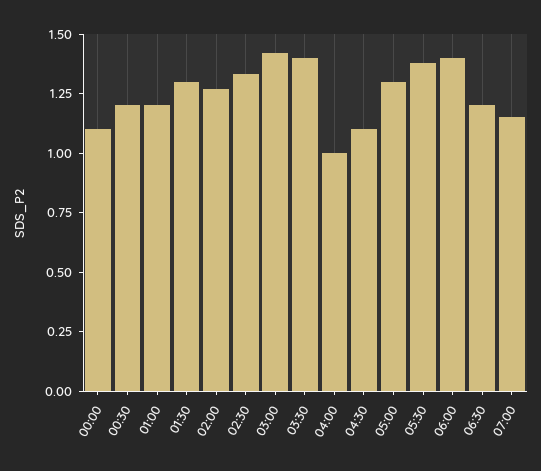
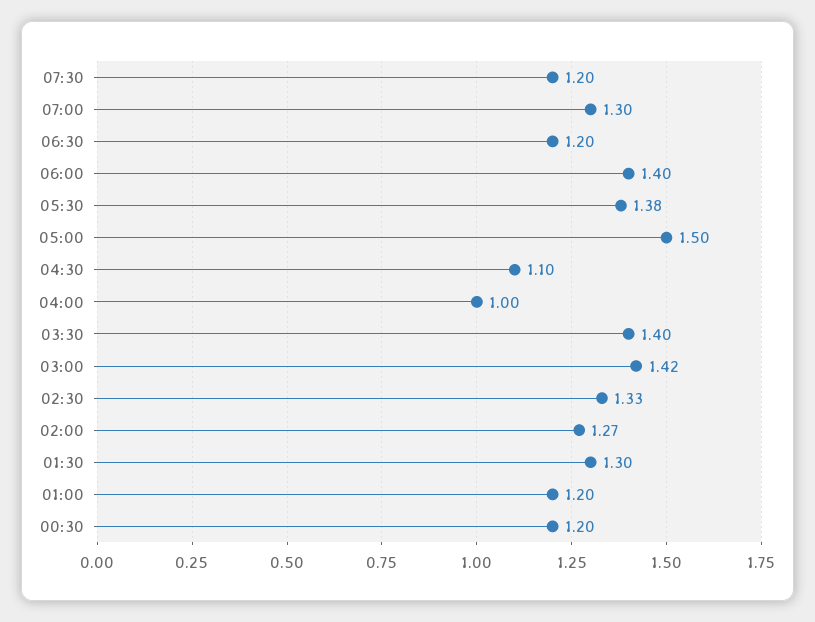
00:00: 1.1 -> none
05:00: 1.3 -> 1.5
07:00: 1.15 -> 1.3
07:30: none -> 1.2

